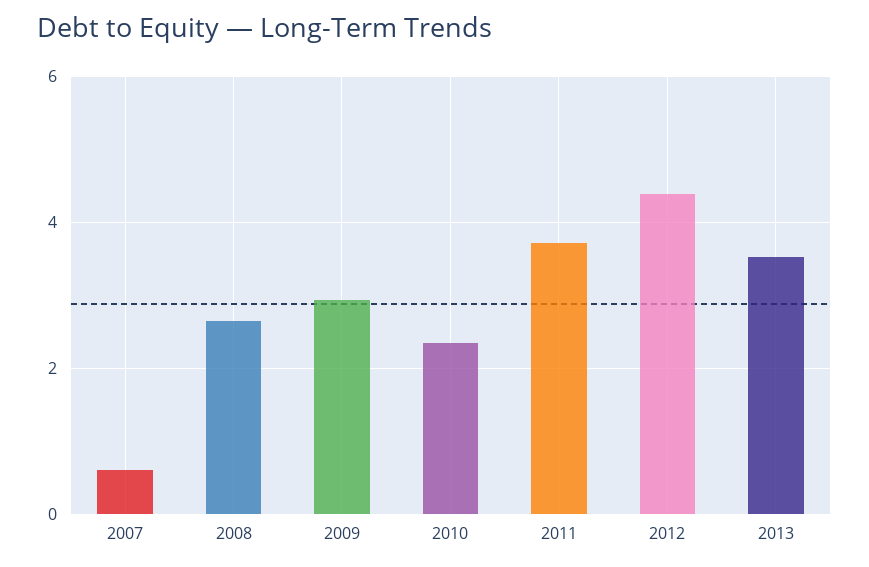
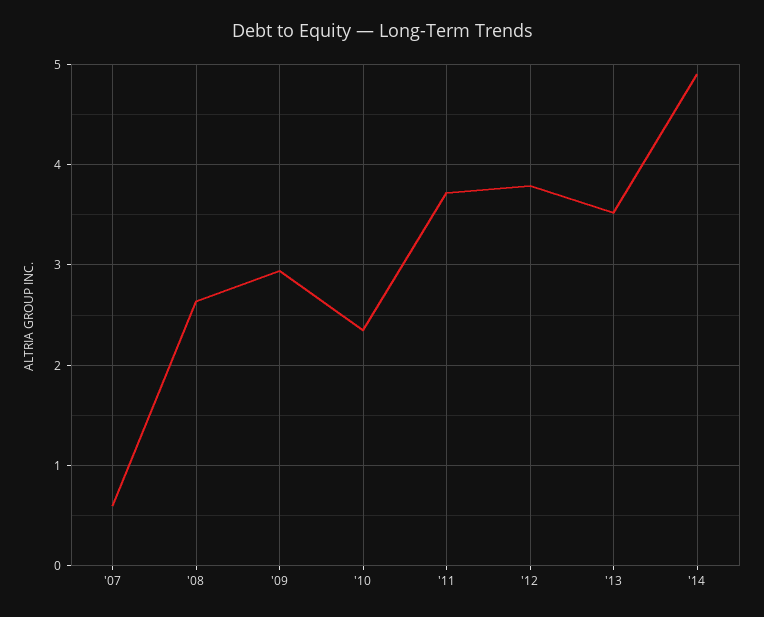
2012: 4.4 -> 3.8
'14: none -> 4.9

